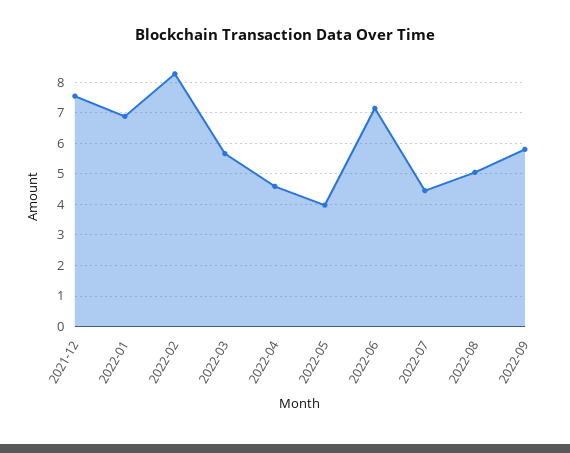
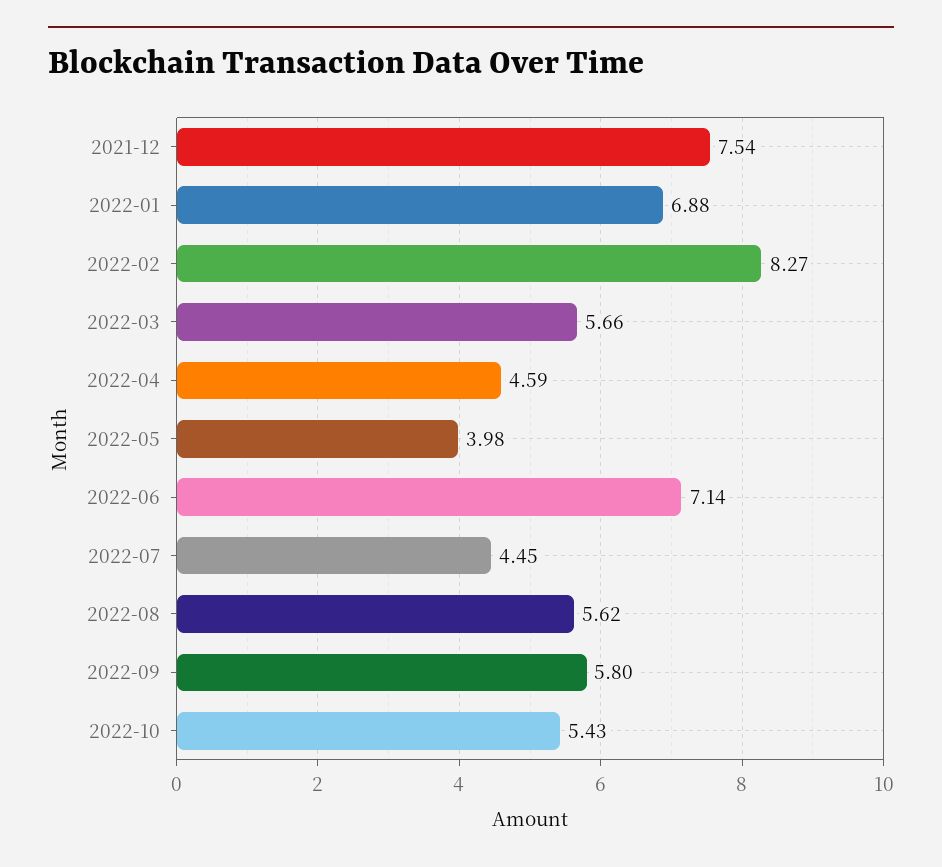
2022-08: 5 -> 5.62
2022-10: none -> 5.43

